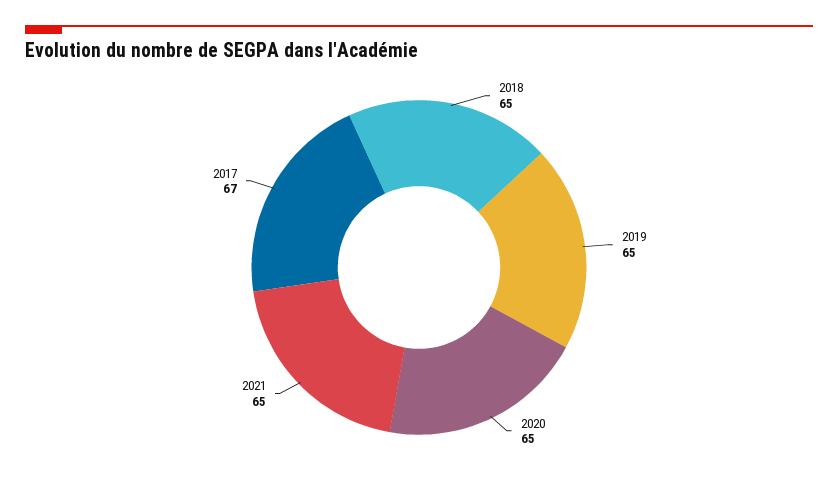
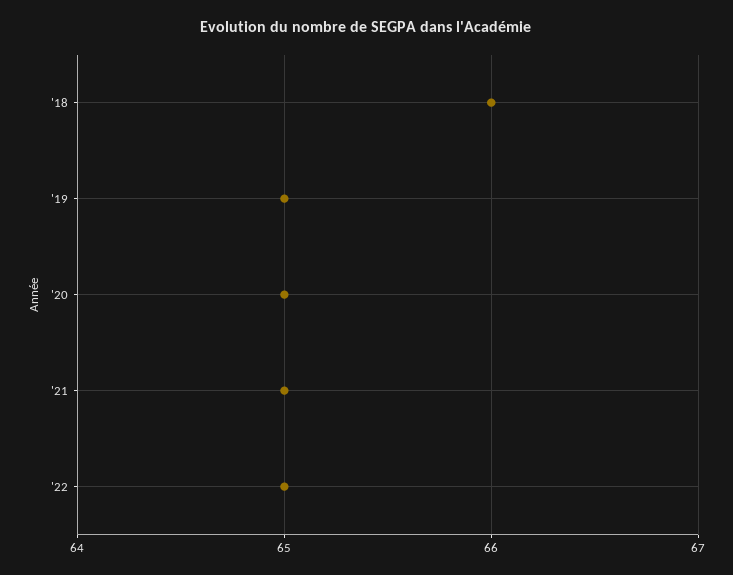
2018: 65 -> 66
2017: 67 -> none
'22: none -> 65

